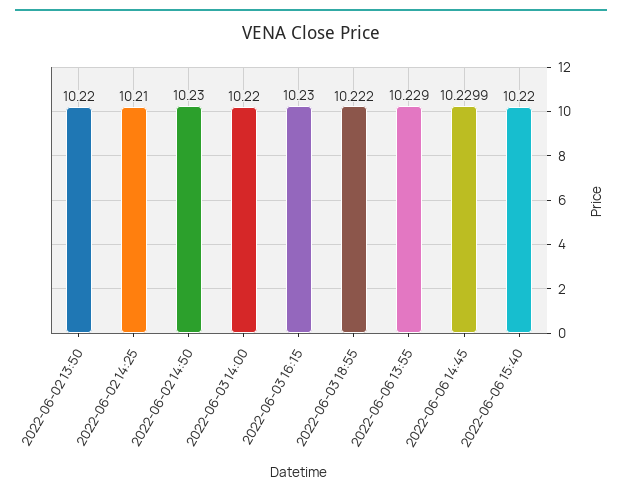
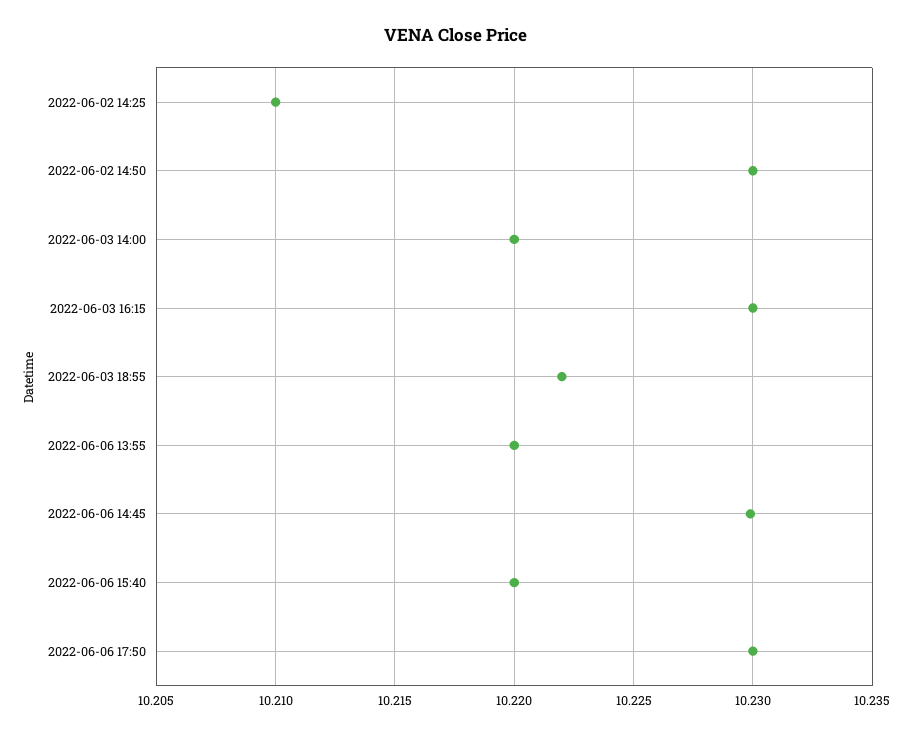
2022-06-02 13:50: 10.22 -> none
2022-06-06 13:55: 10.229 -> 10.22
2022-06-06 17:50: none -> 10.23

